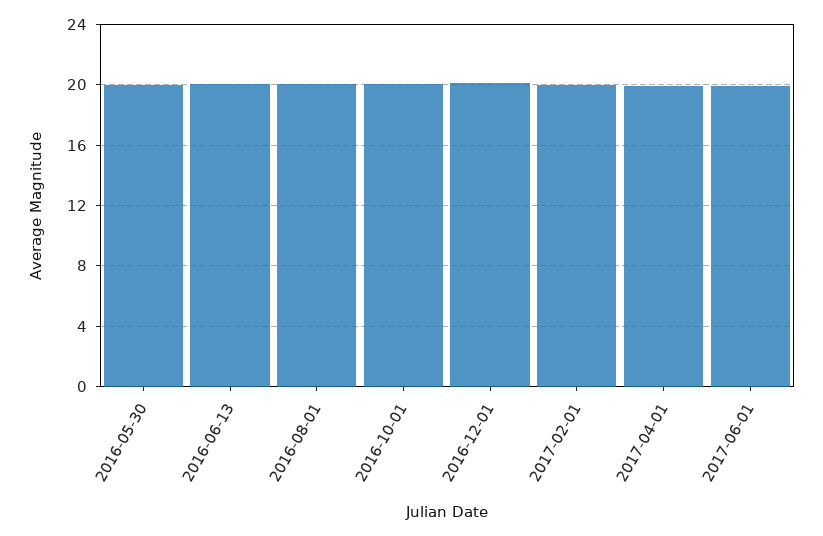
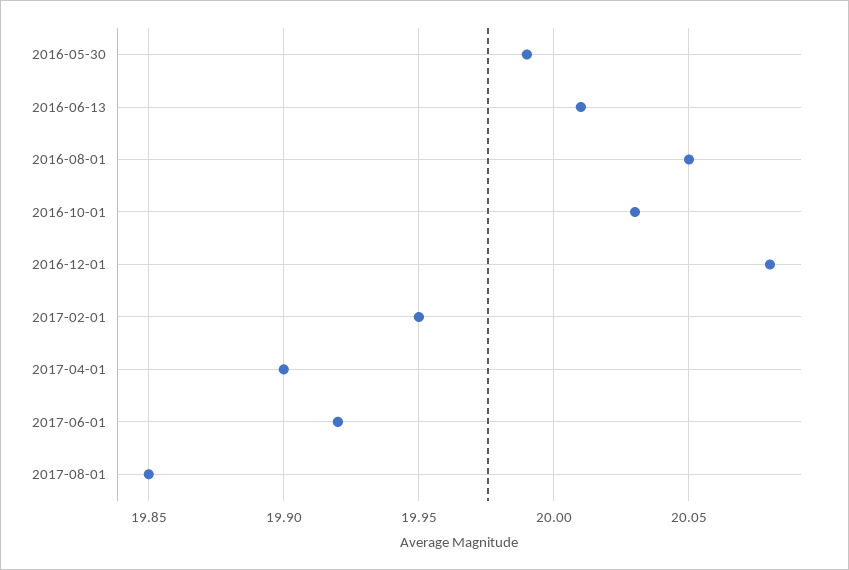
2017-08-01: none -> 19.85

